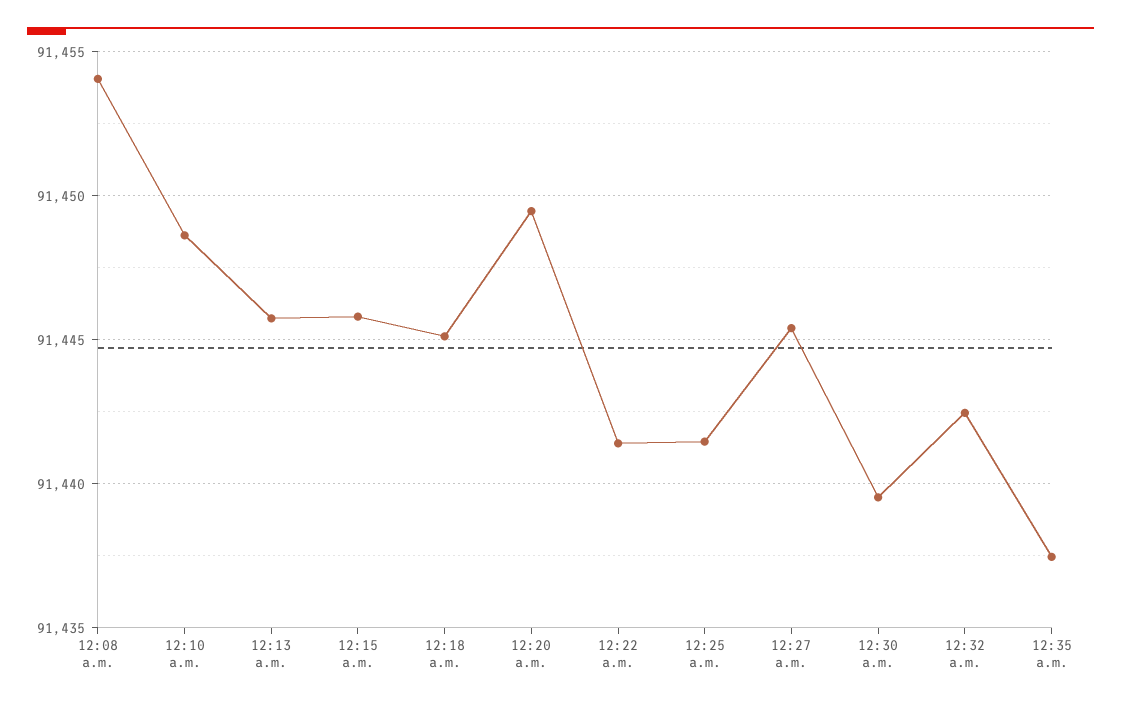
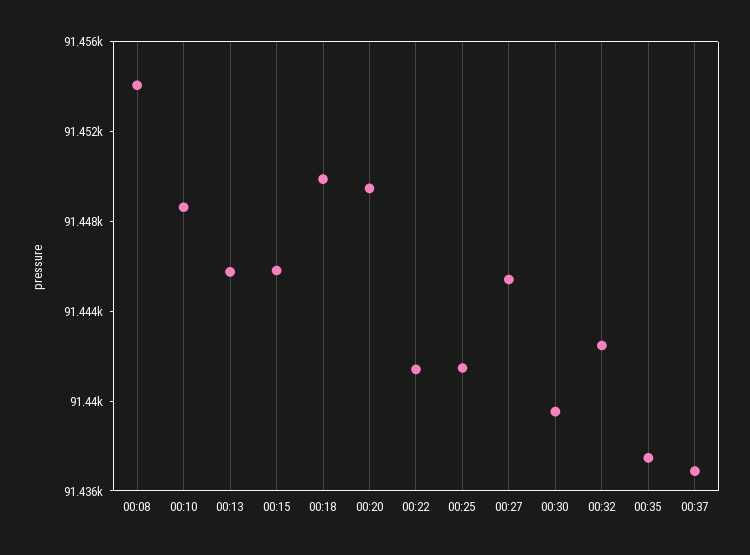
12:18 a.m.: 91445 -> 91450
00:37: none -> 91437

